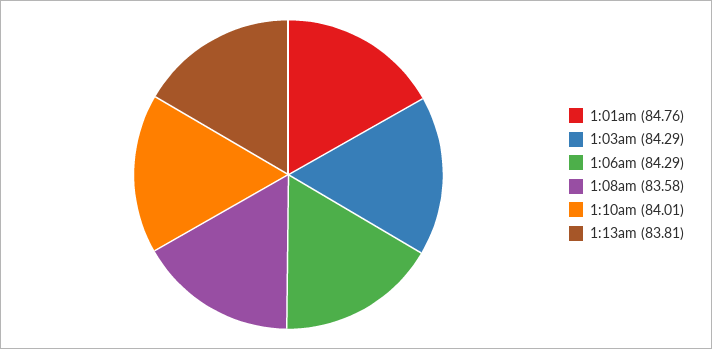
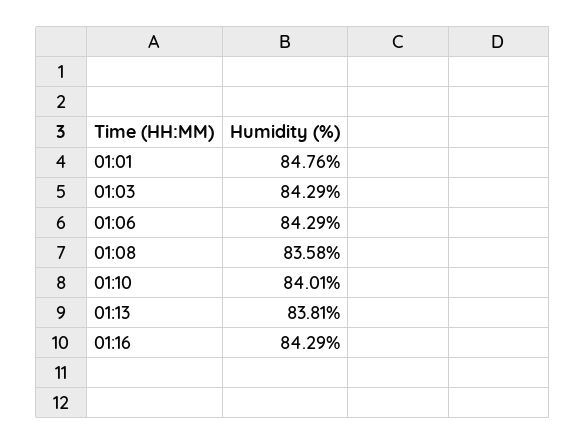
01:16: none -> 84.29

